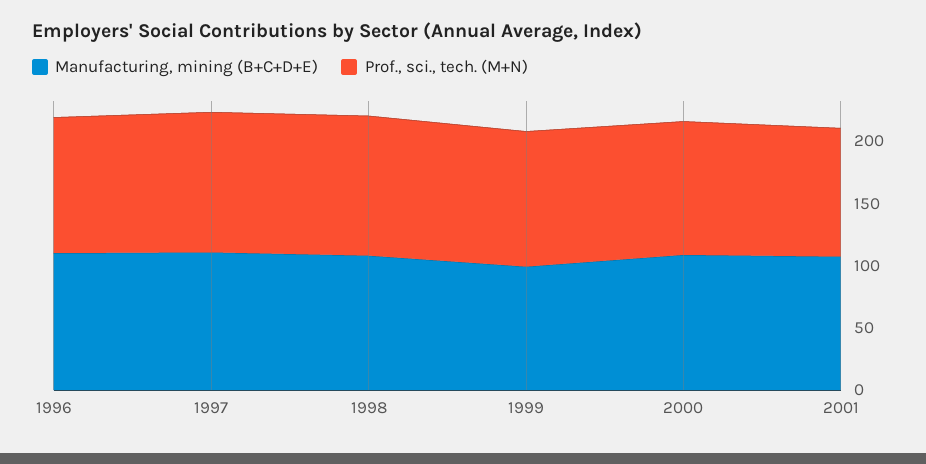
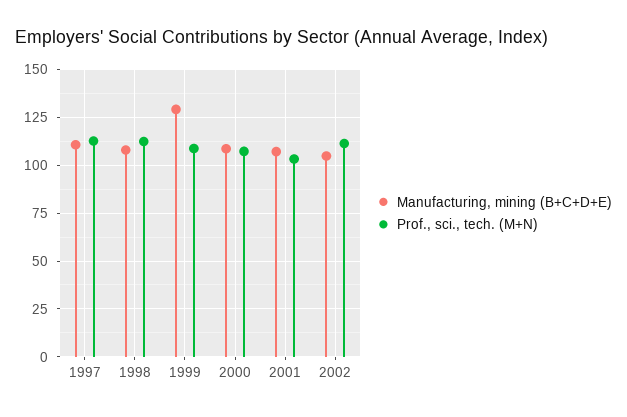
Manufacturing, mining (B+C+D+E), 1996: 110 -> none
Prof., sci., tech. (M+N), 1996: 110 -> none
Manufacturing, mining (B+C+D+E), 1999: 100 -> 130
Manufacturing, mining (B+C+D+E), 2002: none -> 105
Prof., sci., tech. (M+N), 2002: none -> 110

